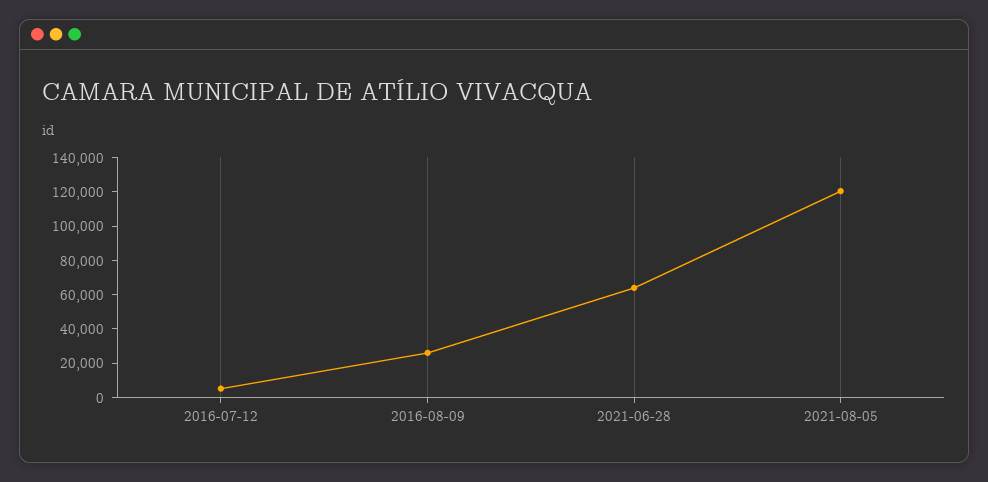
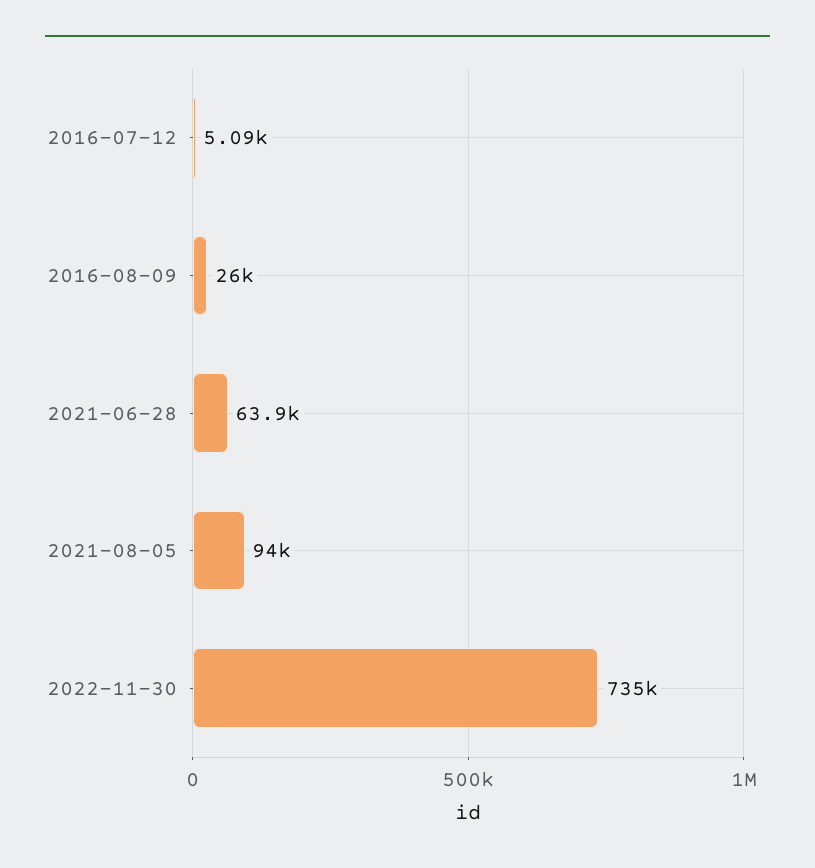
2021-08-05: 120000 -> 94000
2022-11-30: none -> 735000

